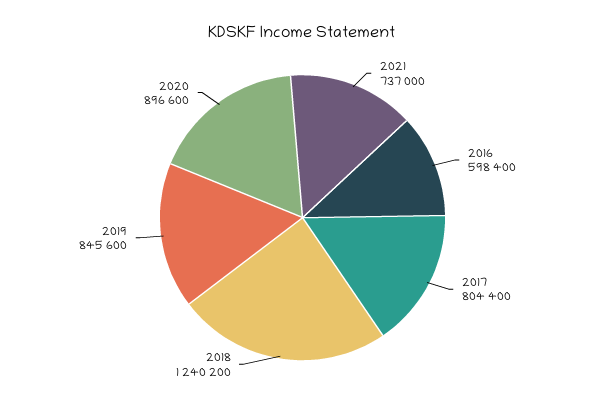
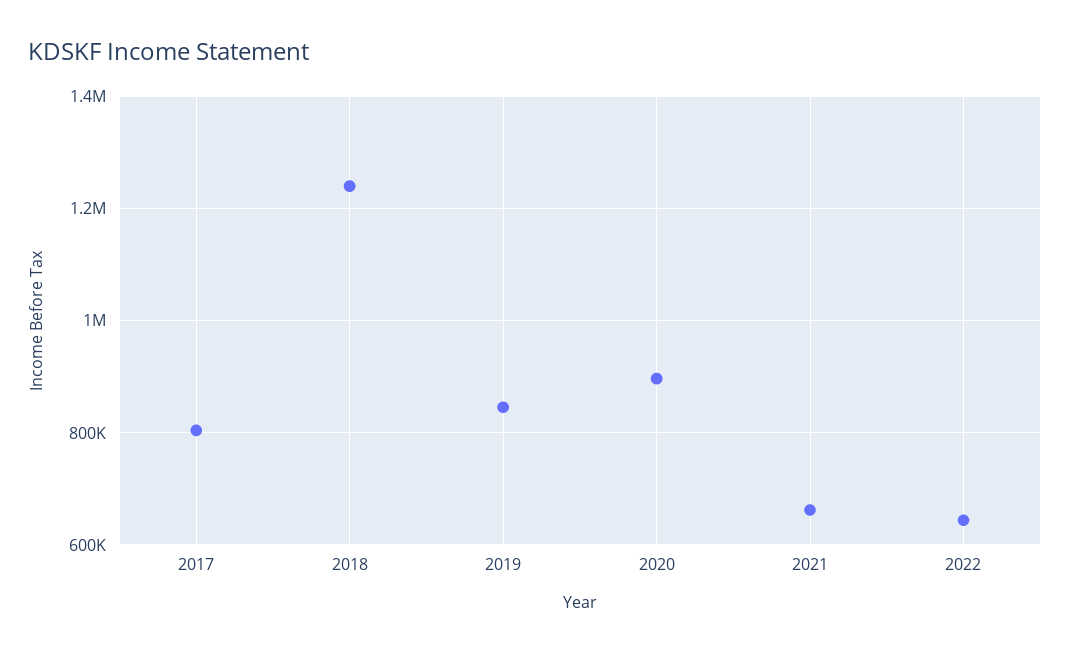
2021: 737000 -> 660000
2016: 598400 -> none
2022: none -> 640000

